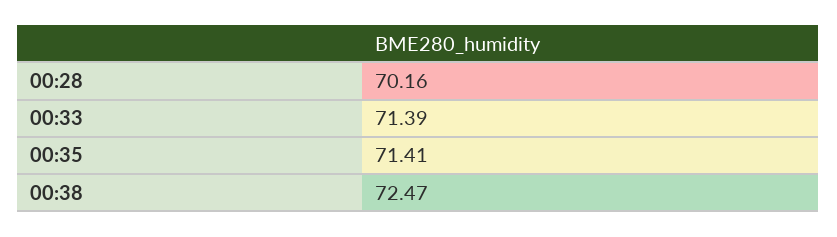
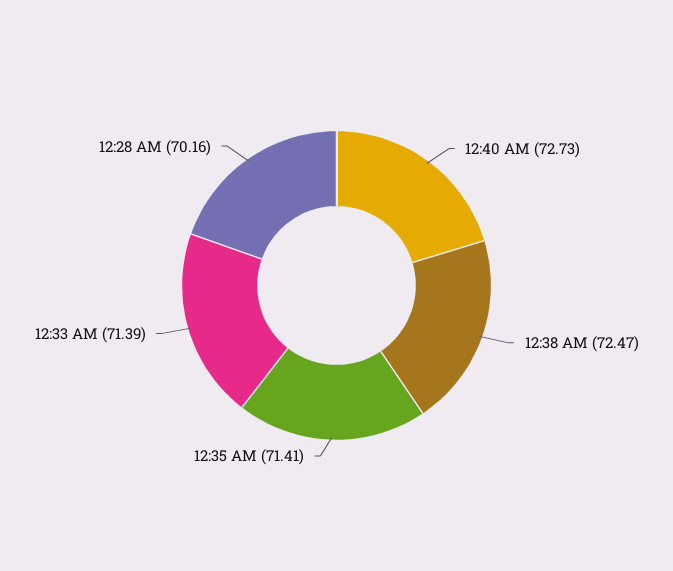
12:40 AM: none -> 72.73

